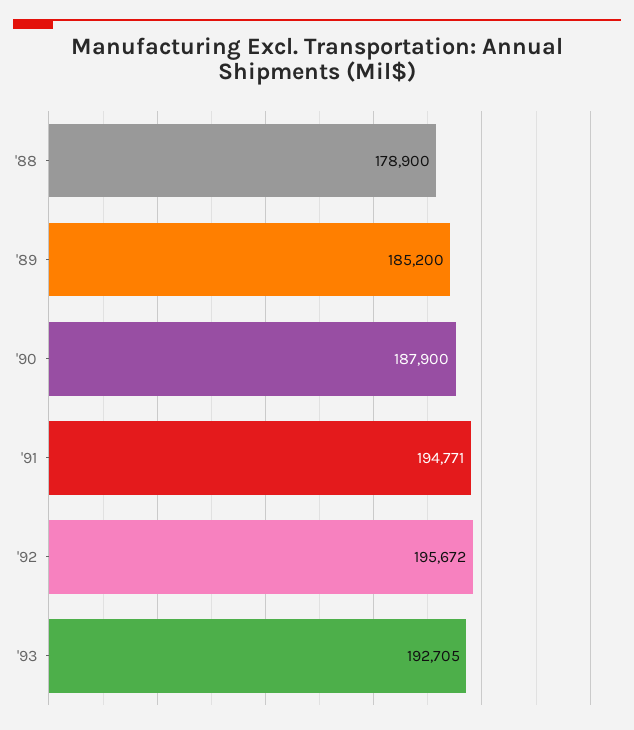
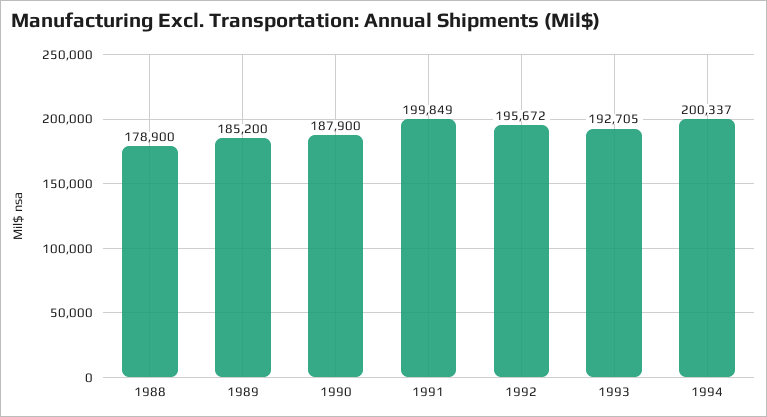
'91: 194771 -> 199849
1994: none -> 200337

